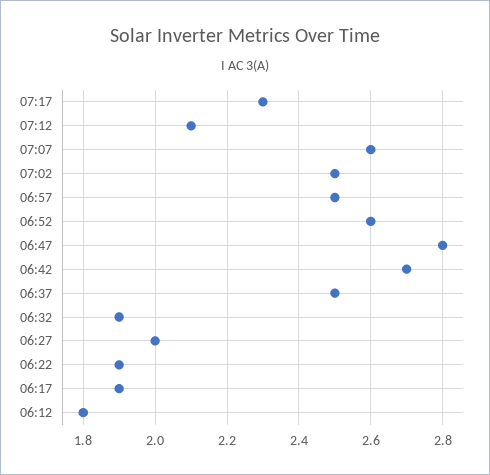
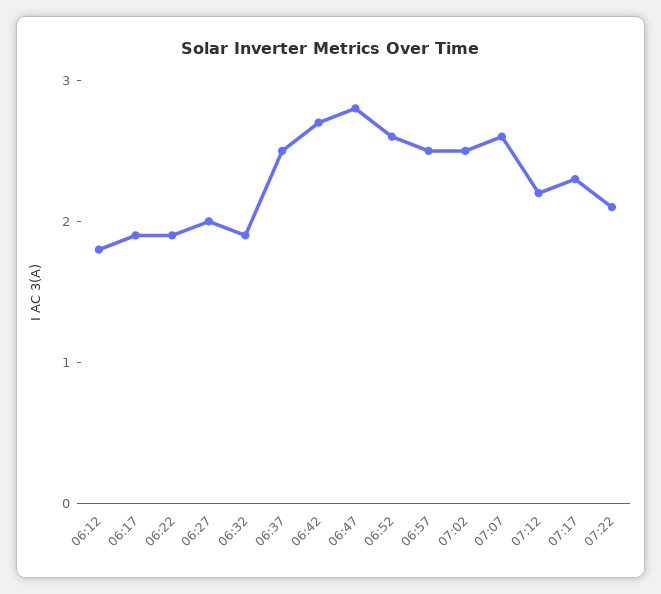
07:12: 2.1 -> 2.2
07:22: none -> 2.1

